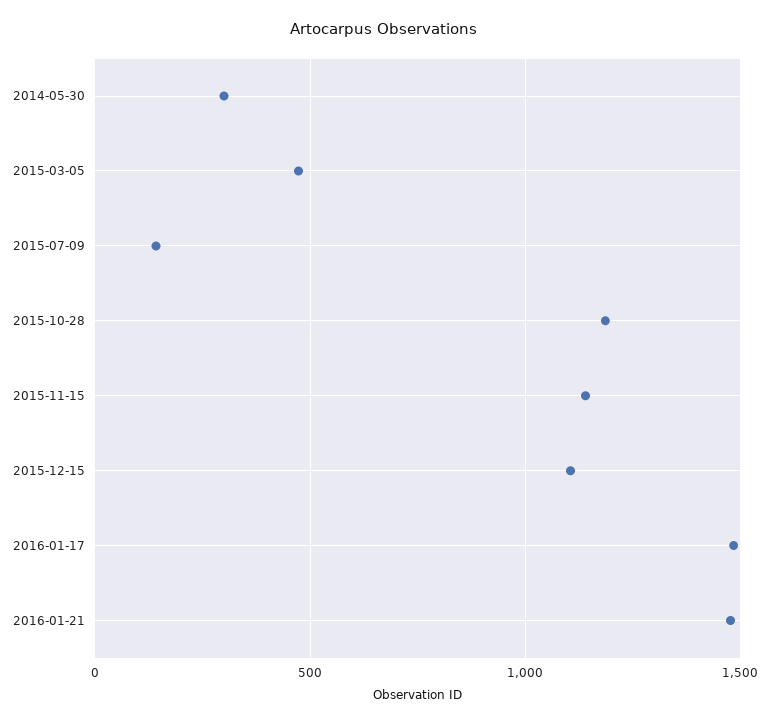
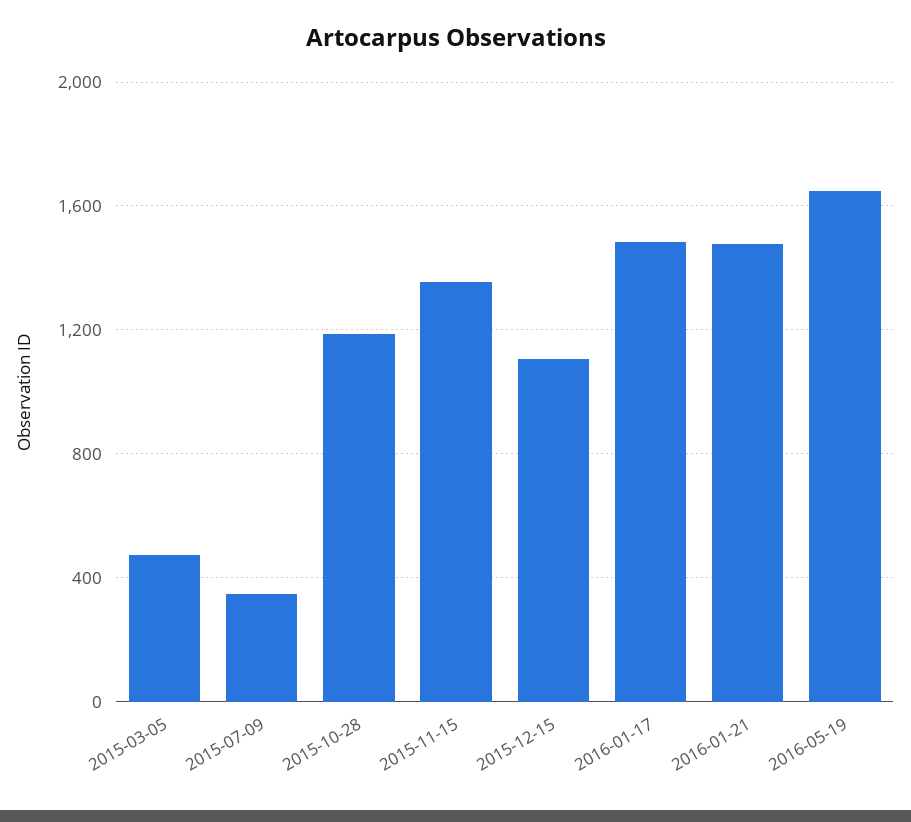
2014-05-30: 300 -> none
2015-07-09: 150 -> 350
2015-11-15: 1150 -> 1350
2016-05-19: none -> 1650

